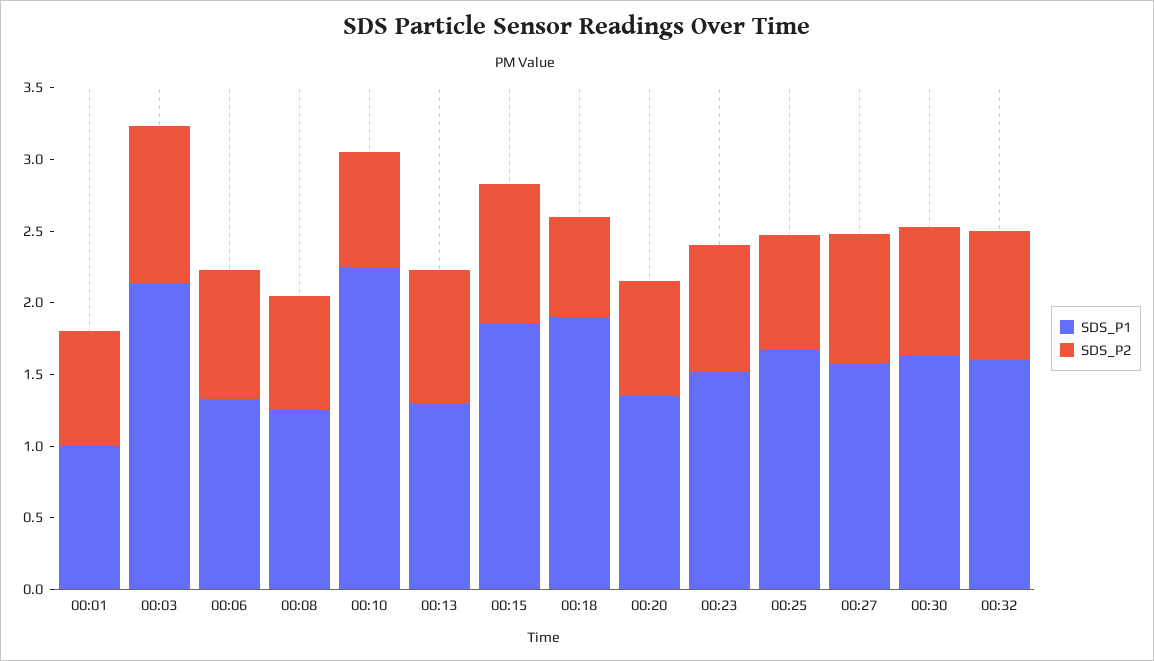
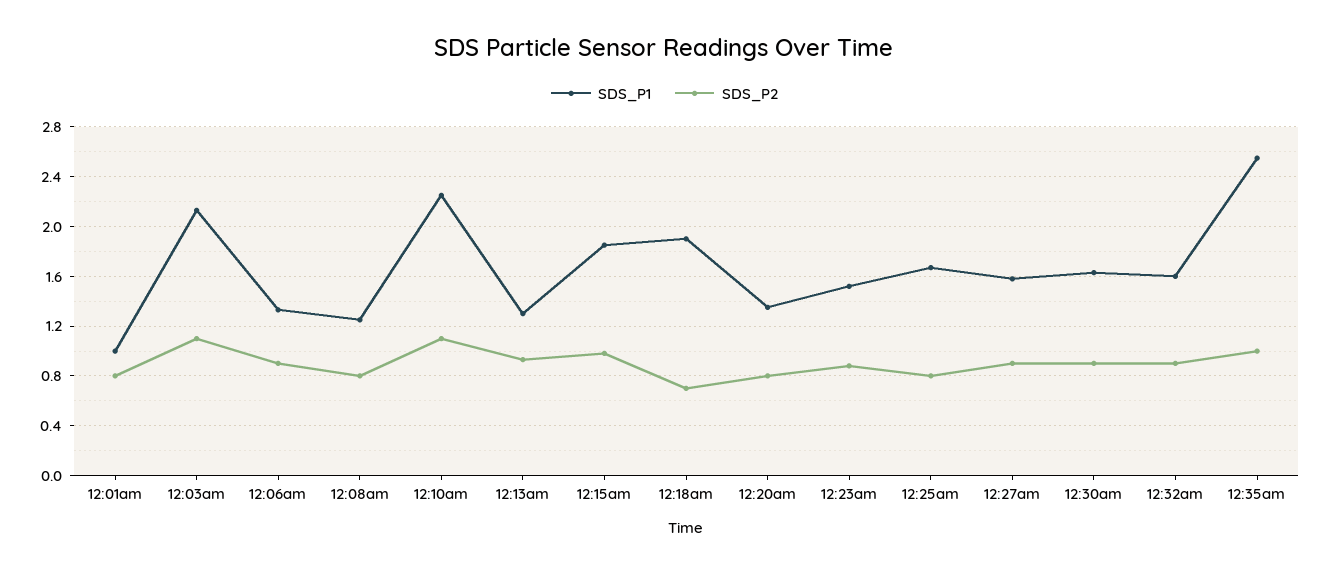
SDS_P2, 00:10: 0.8 -> 1.1
SDS_P1, 12:35am: none -> 2.55
SDS_P2, 12:35am: none -> 1

